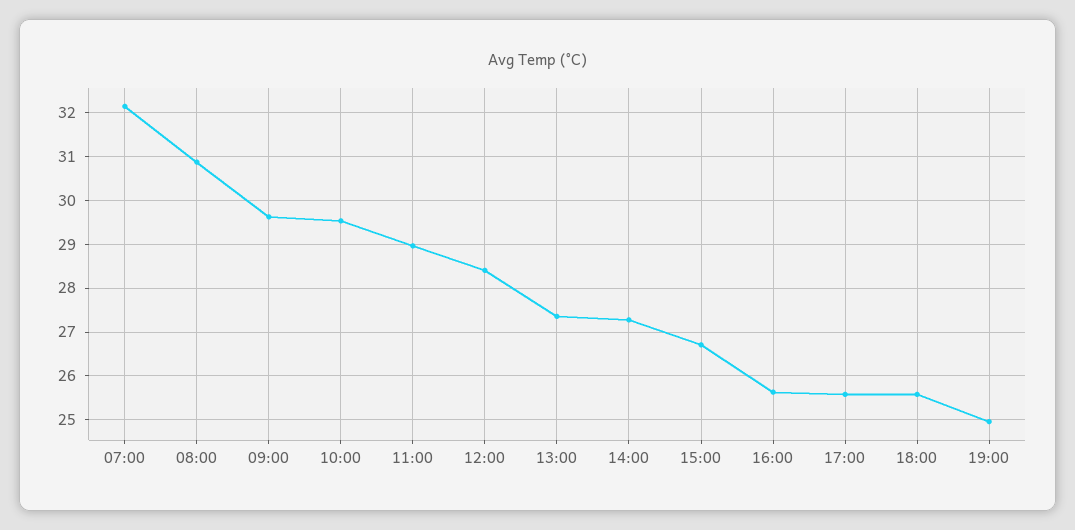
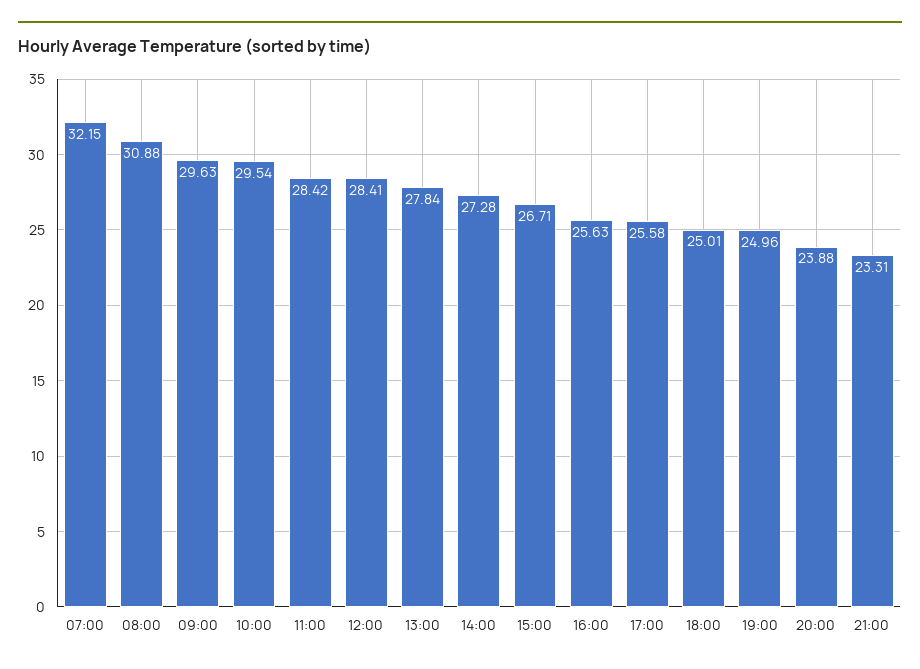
11:00: 29 -> 28.42
13:00: 27.4 -> 27.84
18:00: 25.6 -> 25.01
20:00: none -> 23.88
21:00: none -> 23.31

